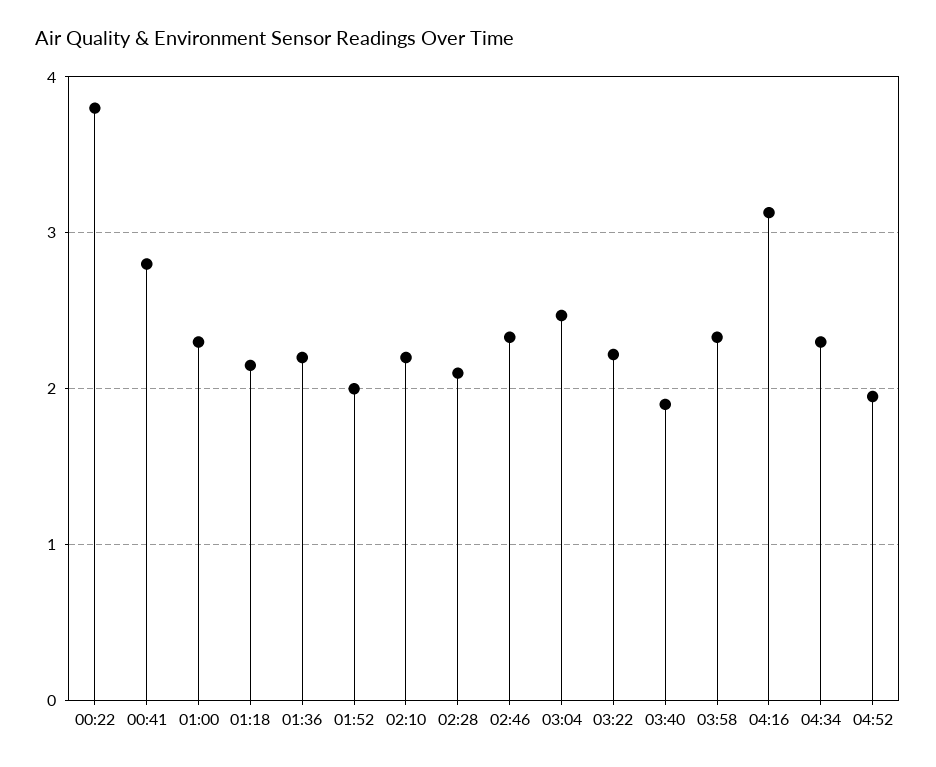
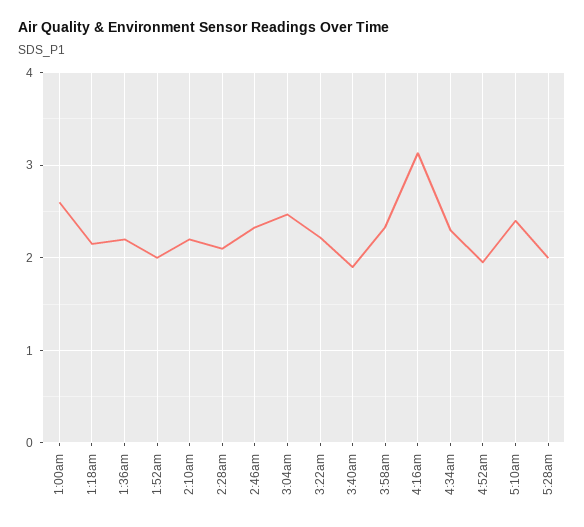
00:22: 3.8 -> none
00:41: 2.8 -> none
01:00: 2.3 -> 2.6
5:10am: none -> 2.4
5:28am: none -> 2

